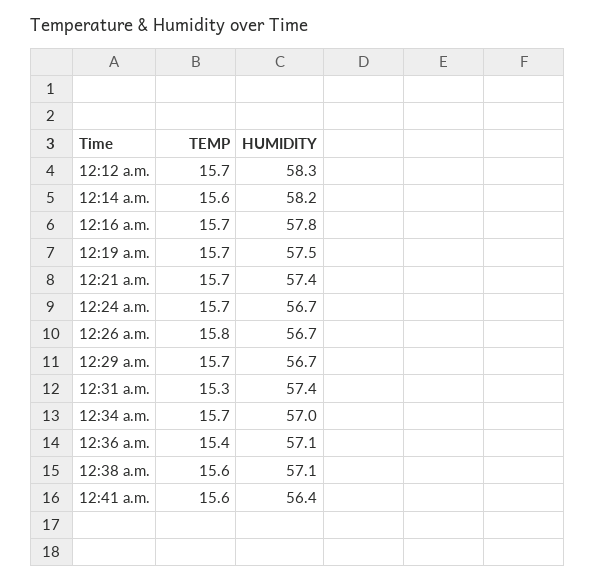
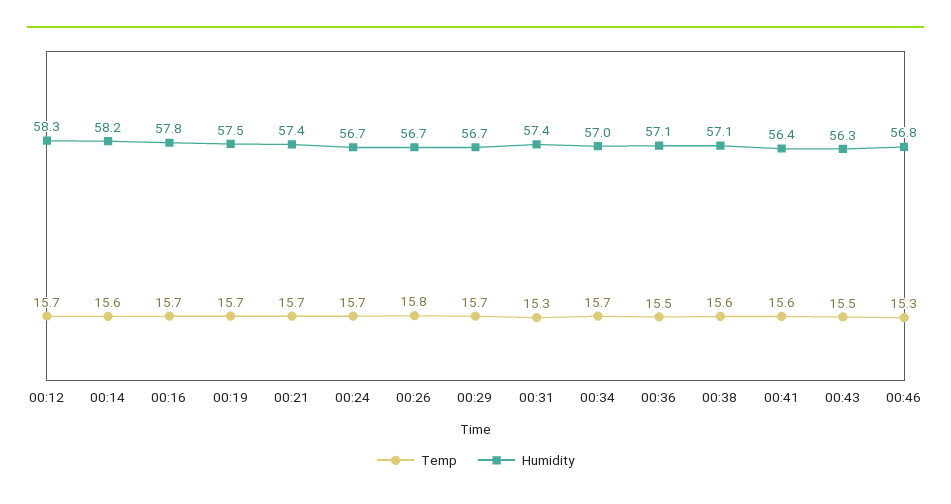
TEMP, 12:36 a.m.: 15.4 -> 15.5
TEMP, 00:43: none -> 15.5
HUMIDITY, 00:43: none -> 56.3
TEMP, 00:46: none -> 15.3
HUMIDITY, 00:46: none -> 56.8

